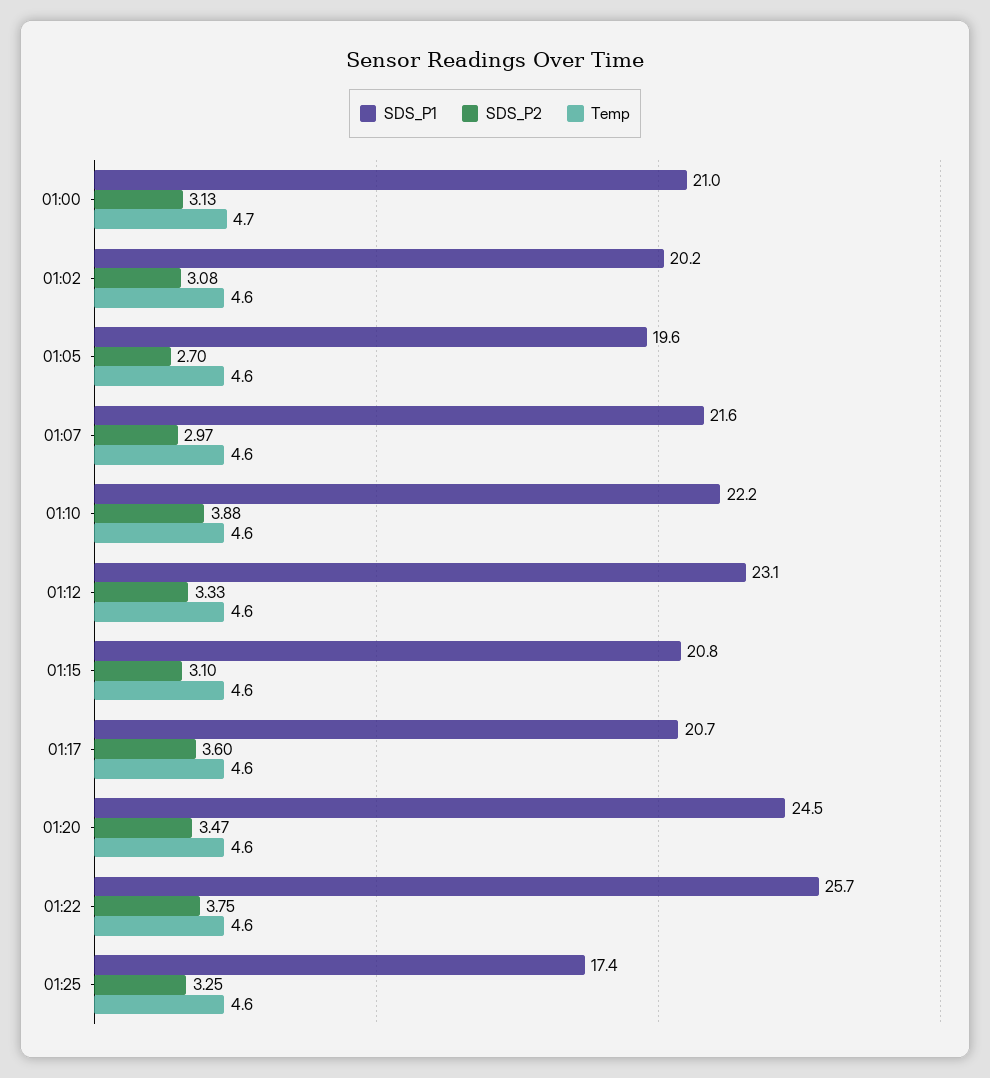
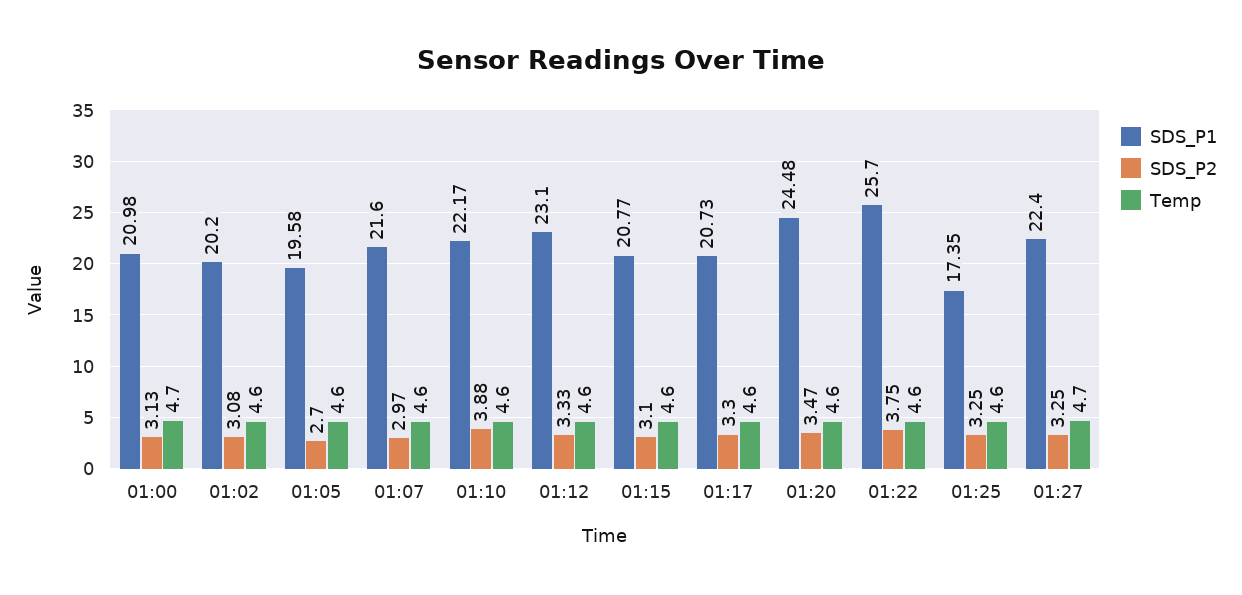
SDS_P2, 01:17: 3.6 -> 3.3
SDS_P1, 01:27: none -> 22.4
SDS_P2, 01:27: none -> 3.25
Temp, 01:27: none -> 4.7

